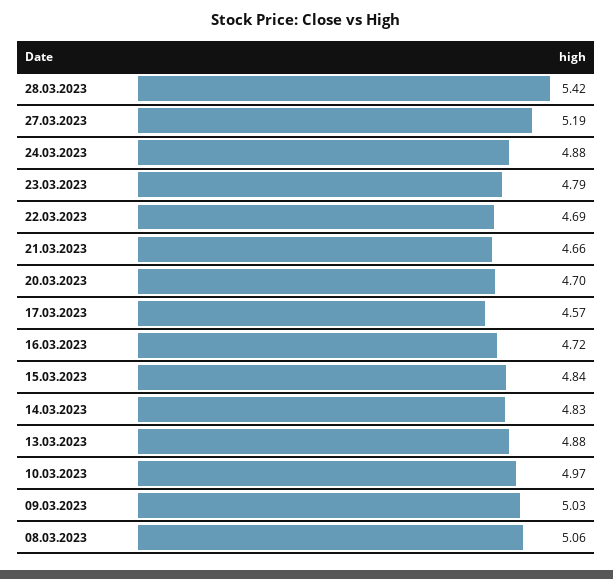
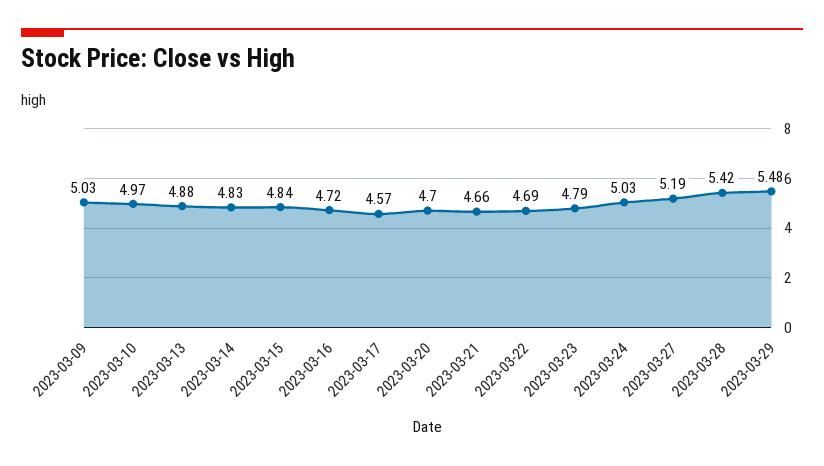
24.03.2023: 4.88 -> 5.03
08.03.2023: 5.06 -> none
2023-03-29: none -> 5.48

